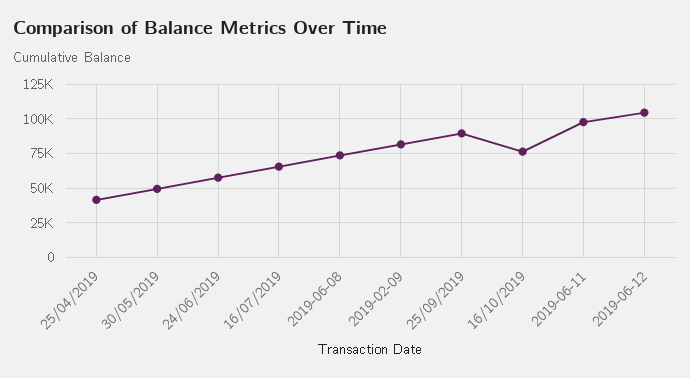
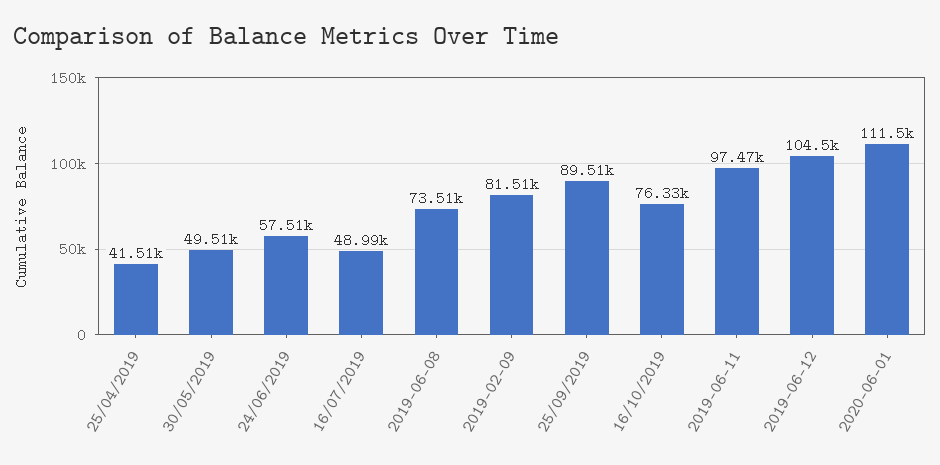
16/07/2019: 65000 -> 48990
2020-06-01: none -> 111500

